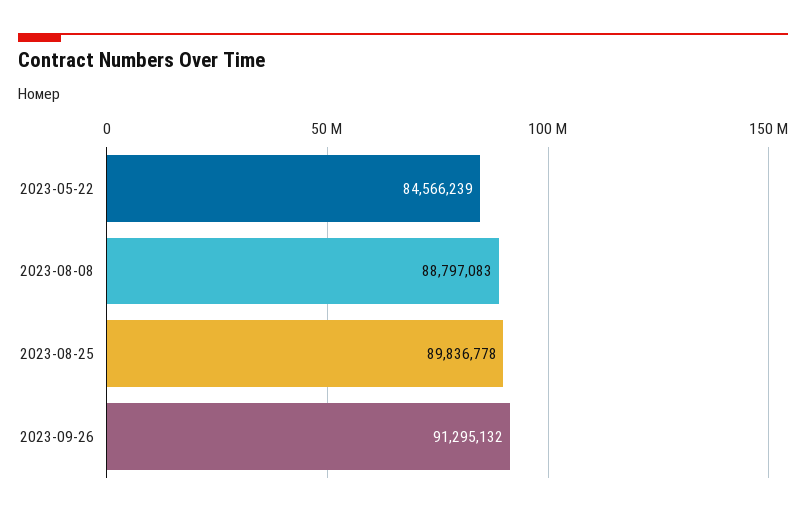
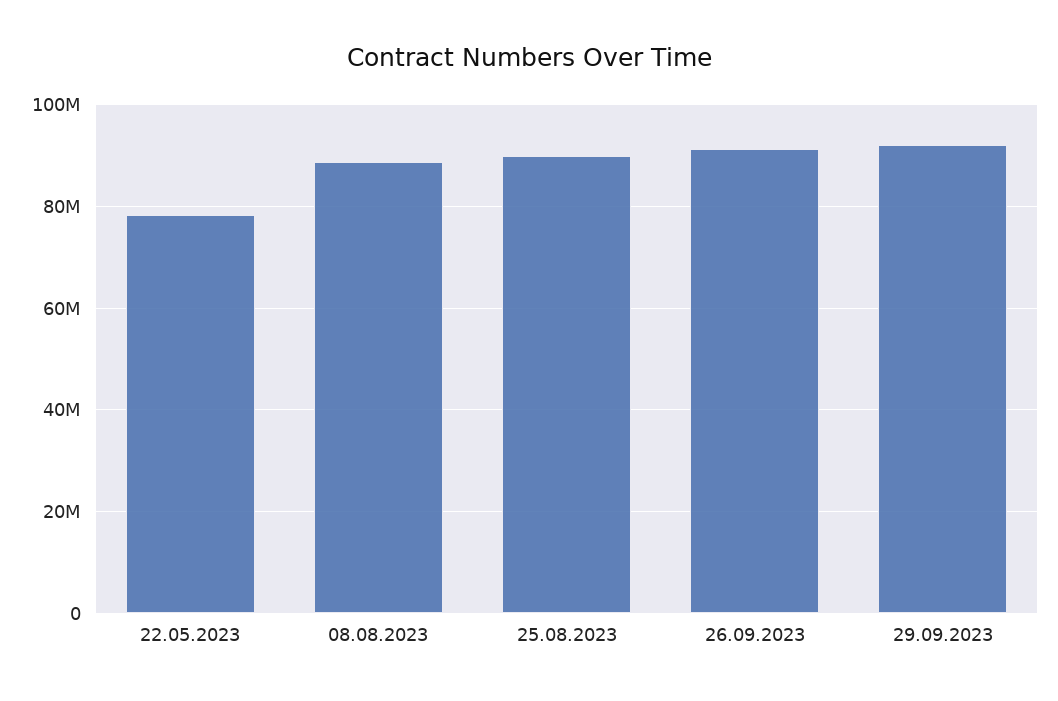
2023-05-22: 84566239 -> 78000000
29.09.2023: none -> 92000000

